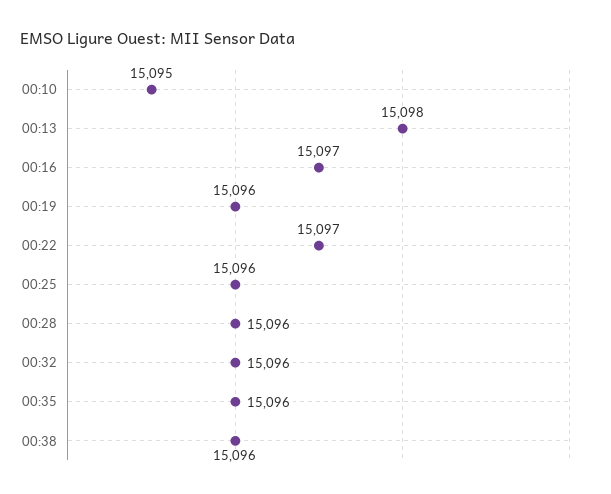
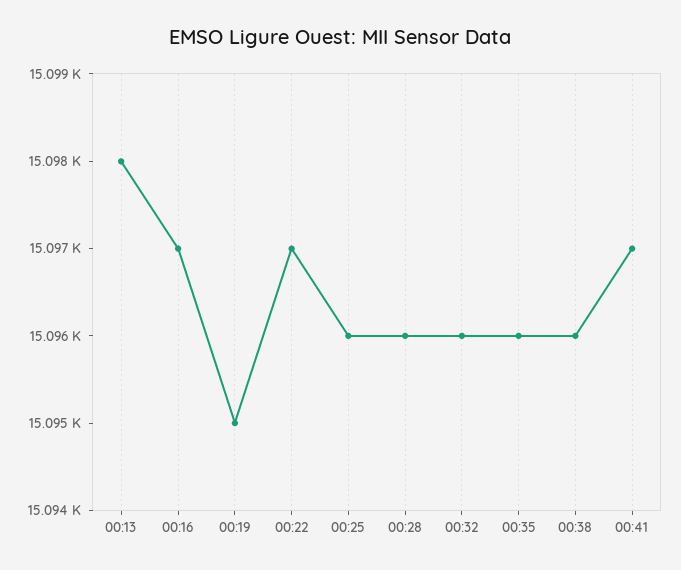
00:10: 15095 -> none
00:19: 15096 -> 15095
00:41: none -> 15097

